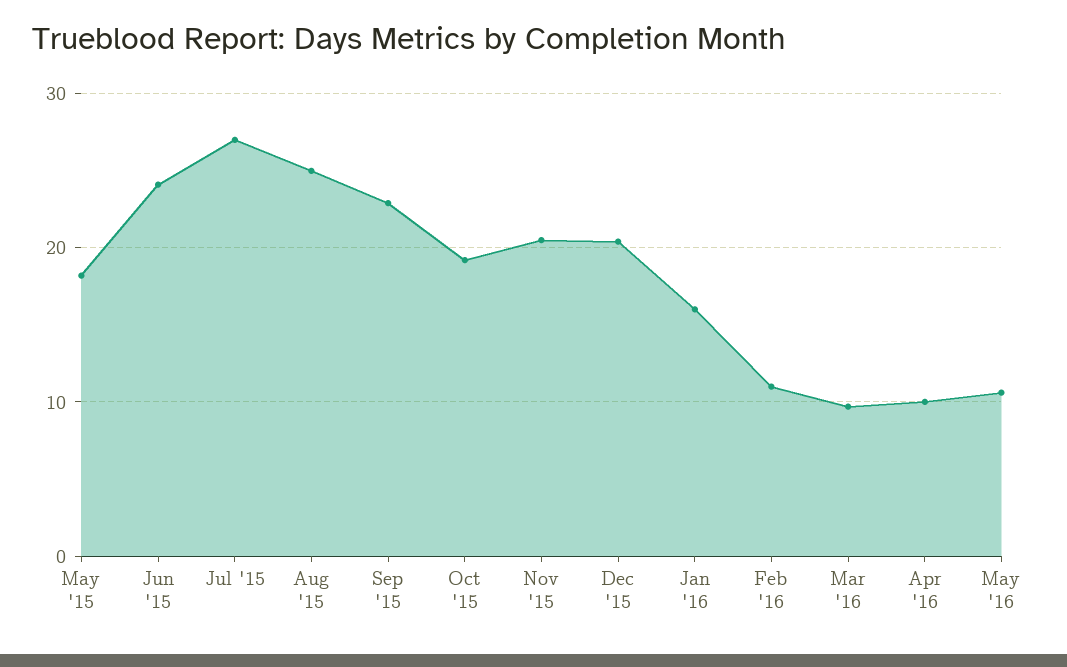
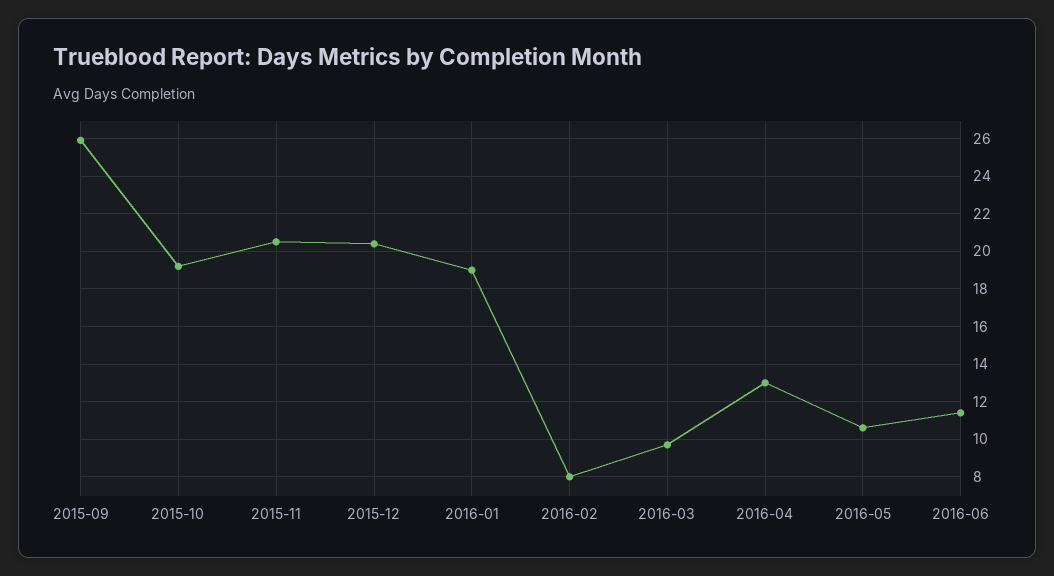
May '15: 18 -> none
Jun '15: 24 -> none
Jul '15: 27 -> none
Aug '15: 25 -> none
Sep '15: 23 -> 26
Jan '16: 16 -> 19
Feb '16: 11 -> 8
Apr '16: 10 -> 13
2016-06: none -> 11.5

